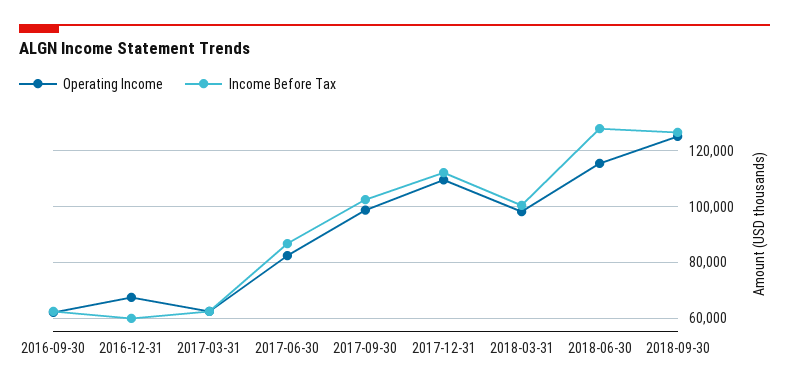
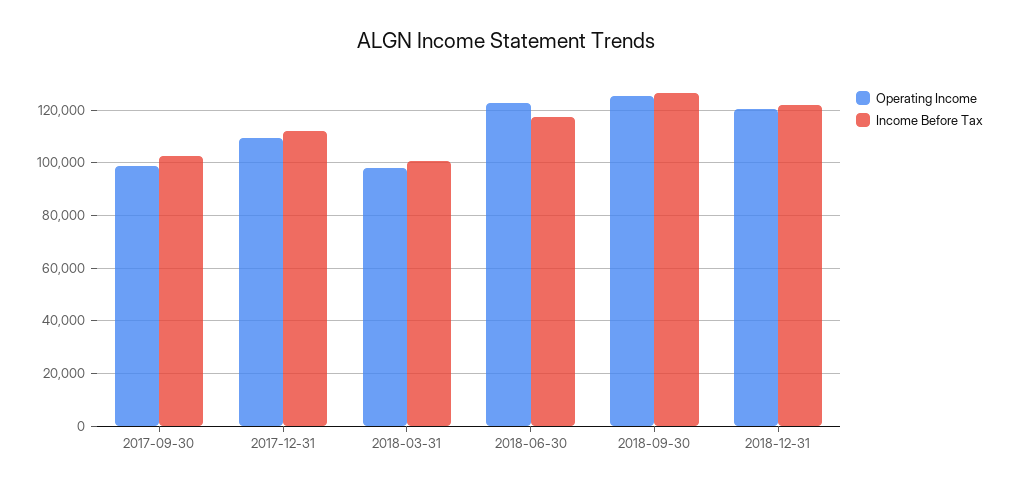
Operating Income, 2016-09-30: 62500 -> none
Income Before Tax, 2016-09-30: 62500 -> none
Operating Income, 2016-12-31: 67500 -> none
Income Before Tax, 2016-12-31: 60000 -> none
Operating Income, 2017-03-31: 62500 -> none
Income Before Tax, 2017-03-31: 62500 -> none
Operating Income, 2017-06-30: 82500 -> none
Income Before Tax, 2017-06-30: 87500 -> none
Operating Income, 2018-06-30: 115000 -> 122500
Income Before Tax, 2018-06-30: 127500 -> 117500
Operating Income, 2018-12-31: none -> 120000
Income Before Tax, 2018-12-31: none -> 122500

